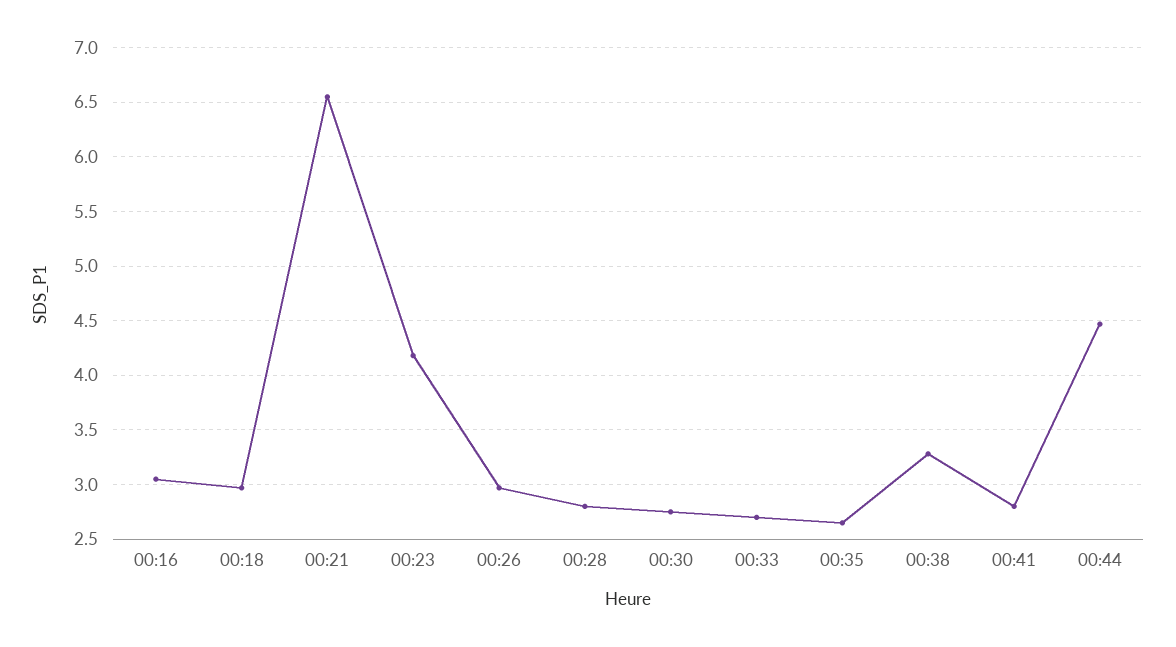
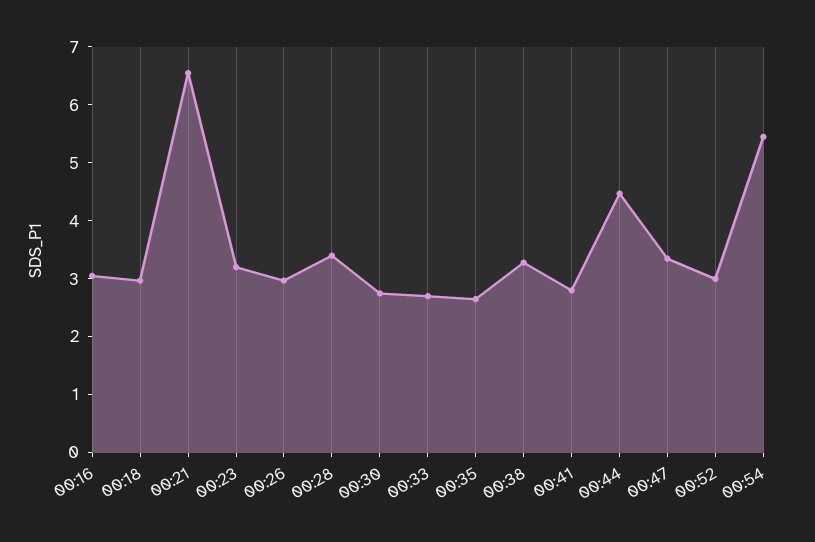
00:23: 4.2 -> 3.2
00:28: 2.8 -> 3.4
00:47: none -> 3.4
00:52: none -> 3
00:54: none -> 5.4

